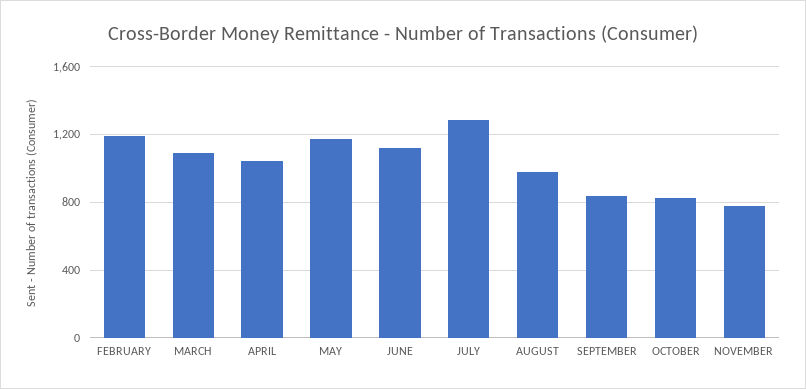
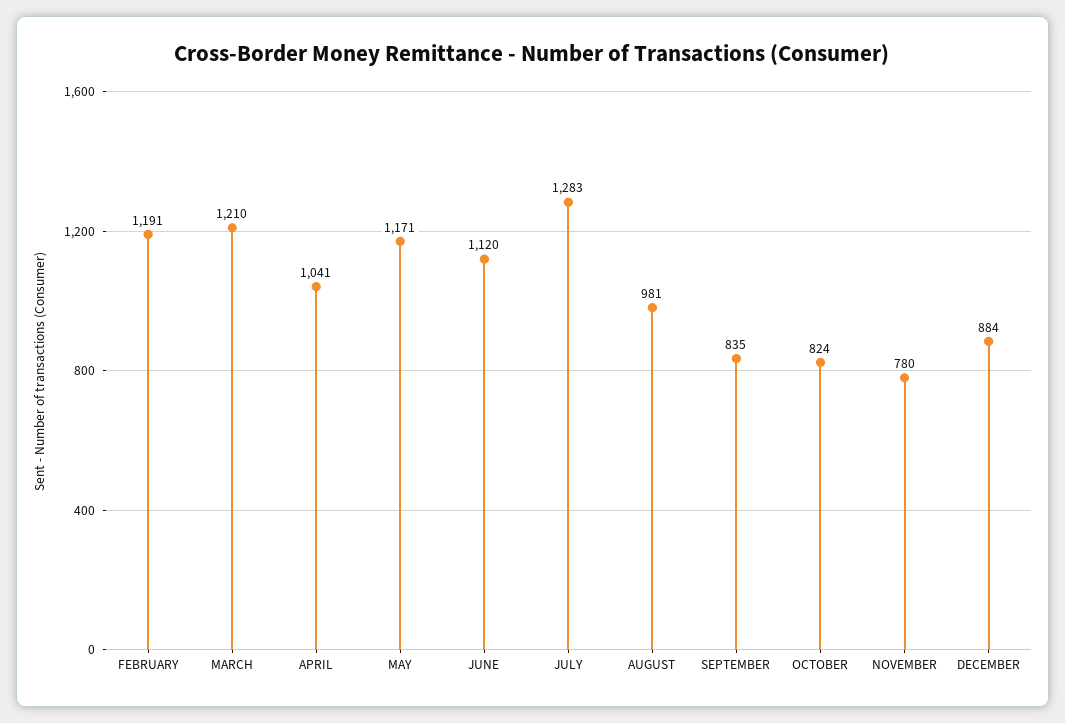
MARCH: 1100 -> 1210
DECEMBER: none -> 884

